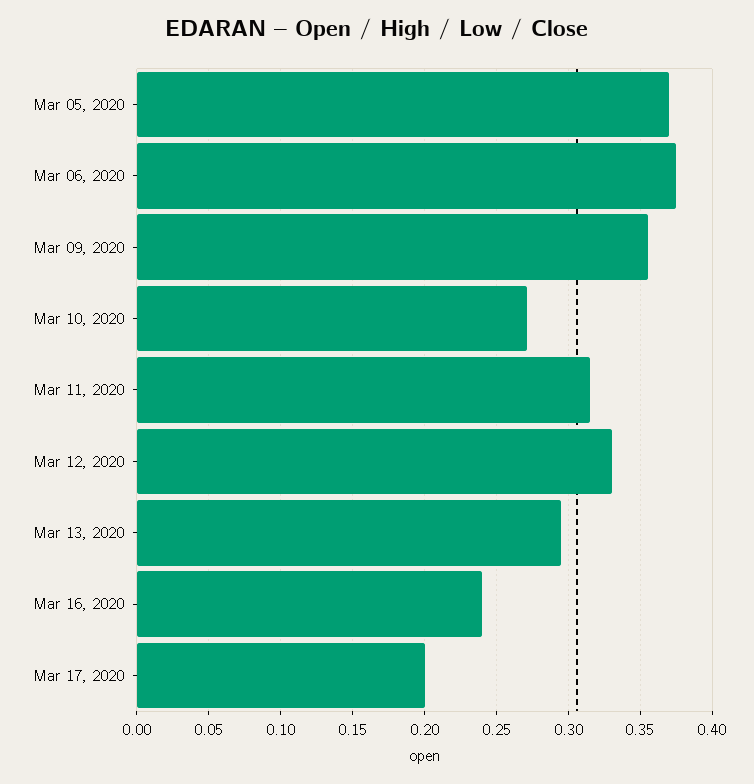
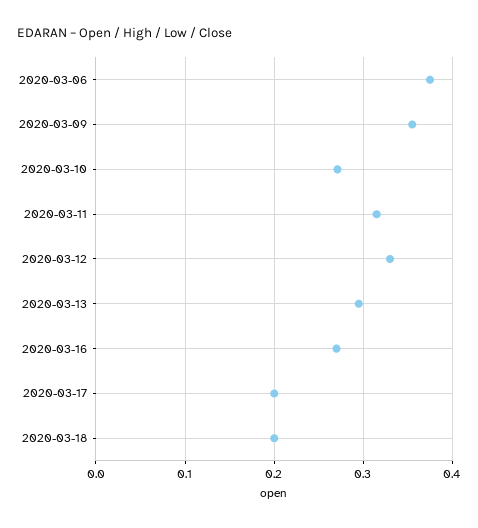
Mar 05, 2020: 0.37 -> none
Mar 16, 2020: 0.24 -> 0.27
2020-03-18: none -> 0.2

